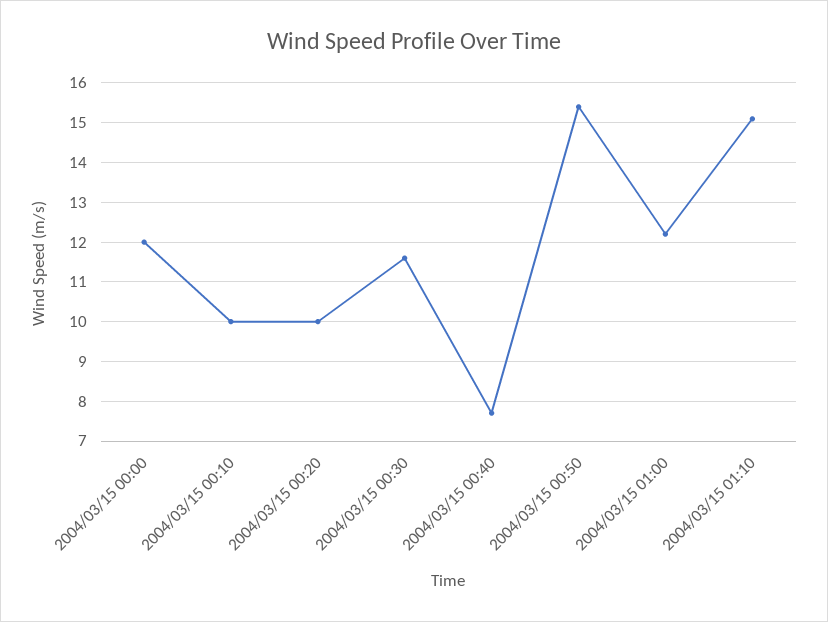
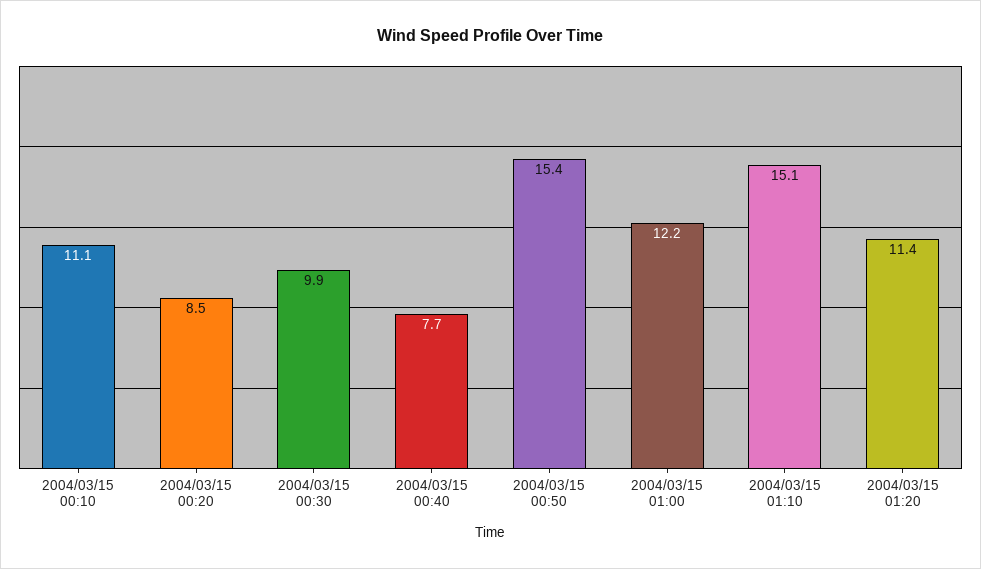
2004/03/15 00:00: 12 -> none
2004/03/15 00:10: 10 -> 11.1
2004/03/15 00:20: 10 -> 8.5
2004/03/15 00:30: 11.5 -> 9.9
2004/03/15 01:20: none -> 11.4

